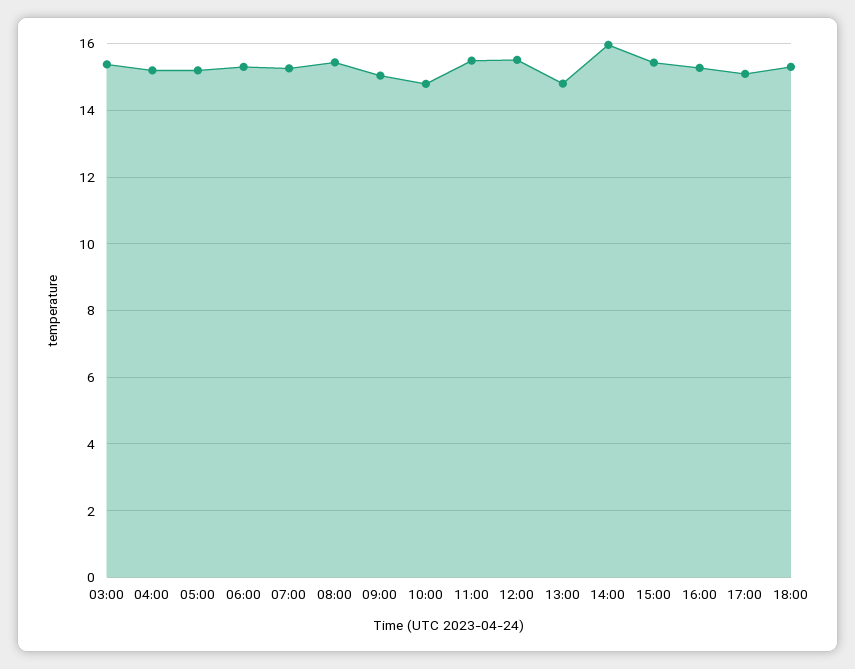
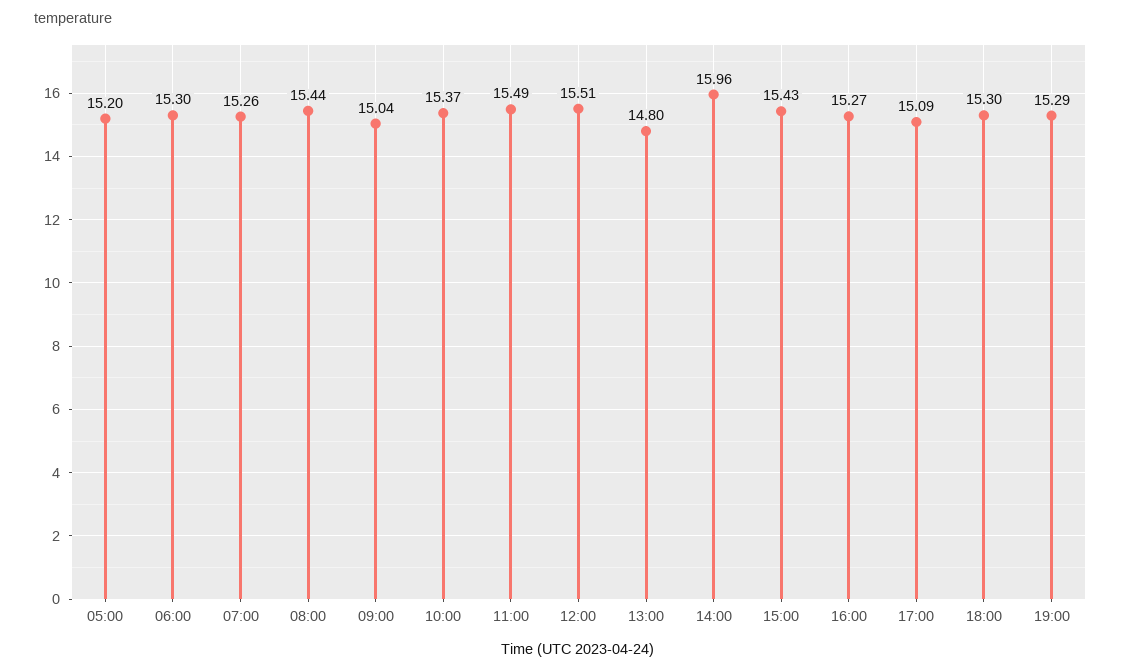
03:00: 15.4 -> none
04:00: 15.2 -> none
10:00: 14.8 -> 15.37
19:00: none -> 15.29

